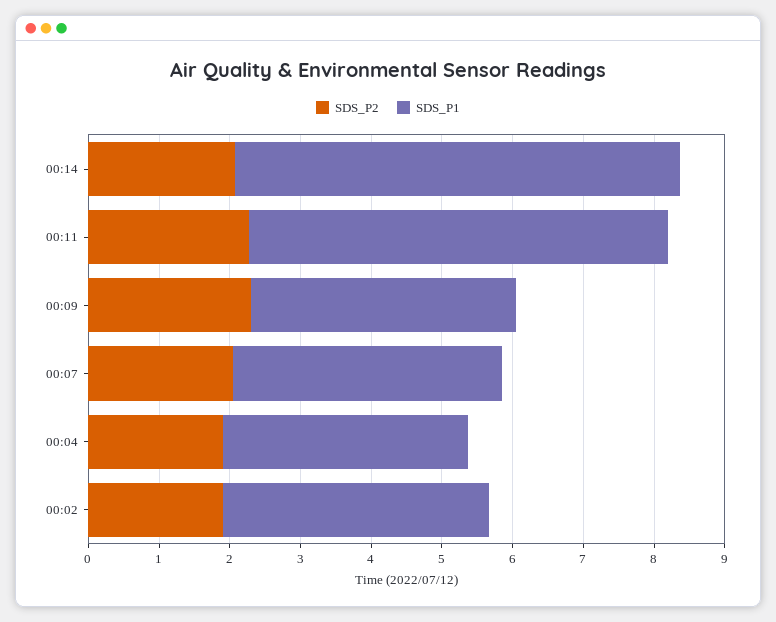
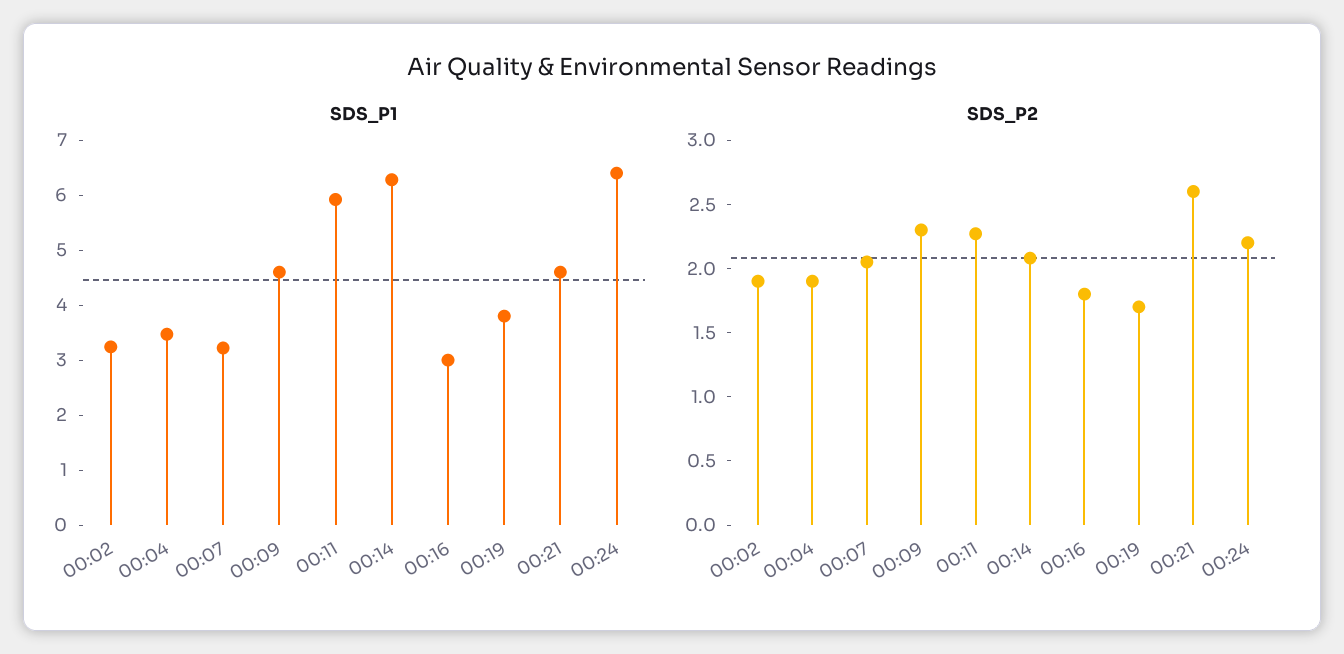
SDS_P1, 00:09: 3.8 -> 4.6
SDS_P1, 00:07: 3.8 -> 3.2
SDS_P1, 00:02: 3.8 -> 3.2
SDS_P1, 00:16: none -> 3
SDS_P1, 00:19: none -> 3.8
SDS_P1, 00:21: none -> 4.6
SDS_P1, 00:24: none -> 6.4
SDS_P2, 00:16: none -> 1.8
SDS_P2, 00:19: none -> 1.7
SDS_P2, 00:21: none -> 2.6
SDS_P2, 00:24: none -> 2.2

